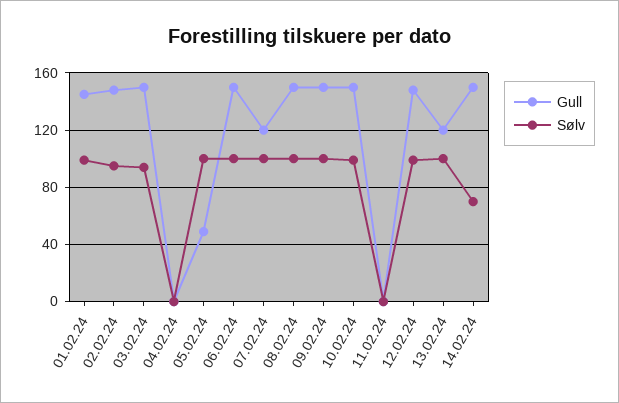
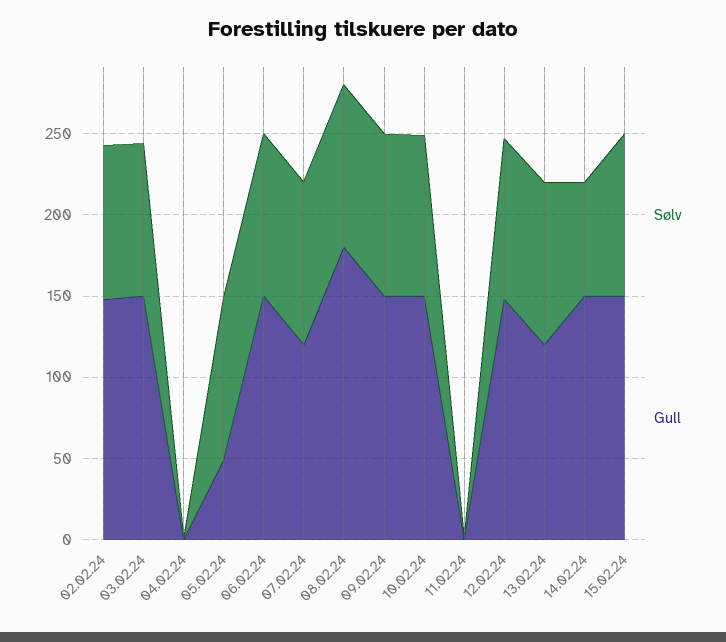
Gull, 01.02.24: 145 -> none
Sølv, 01.02.24: 100 -> none
Gull, 08.02.24: 150 -> 180
Sølv, 15.02.24: none -> 100
Gull, 15.02.24: none -> 150

